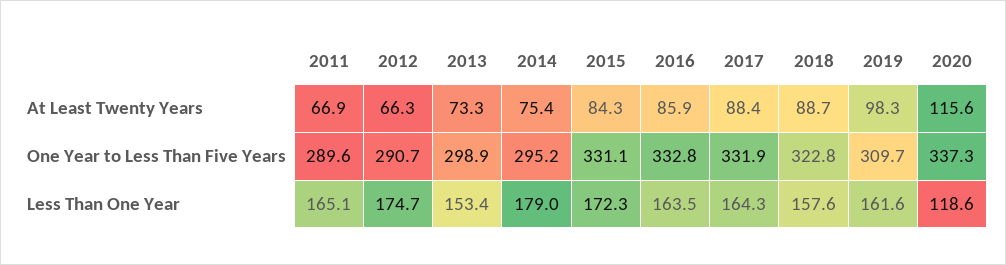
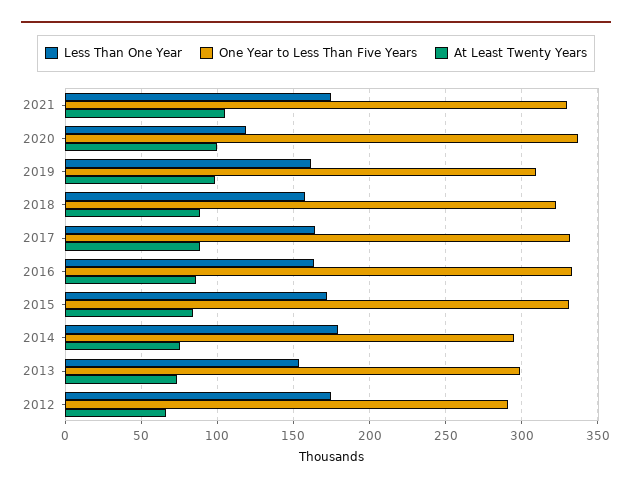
At Least Twenty Years, 2011: 66.9 -> none
At Least Twenty Years, 2020: 115.6 -> 100
One Year to Less Than Five Years, 2011: 289.6 -> none
Less Than One Year, 2011: 165.1 -> none
Less Than One Year, 2021: none -> 175
One Year to Less Than Five Years, 2021: none -> 330
At Least Twenty Years, 2021: none -> 105

